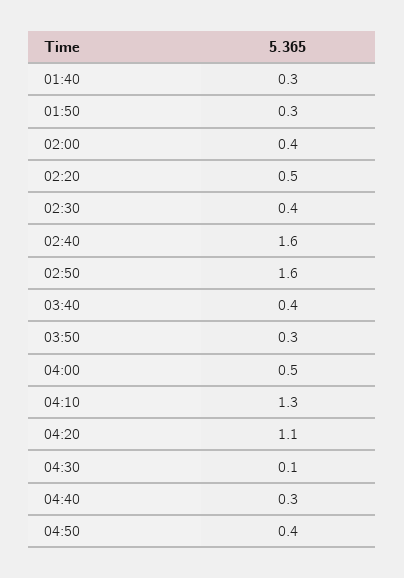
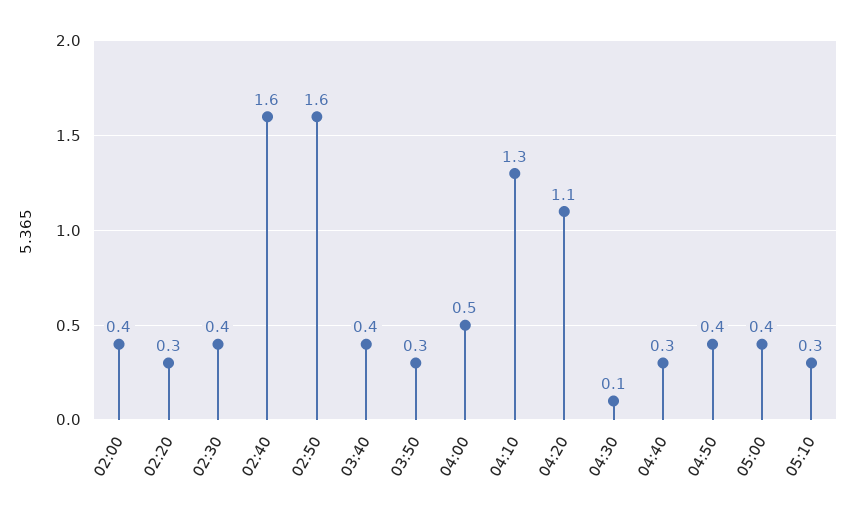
01:40: 0.3 -> none
01:50: 0.3 -> none
02:20: 0.5 -> 0.3
05:00: none -> 0.4
05:10: none -> 0.3

